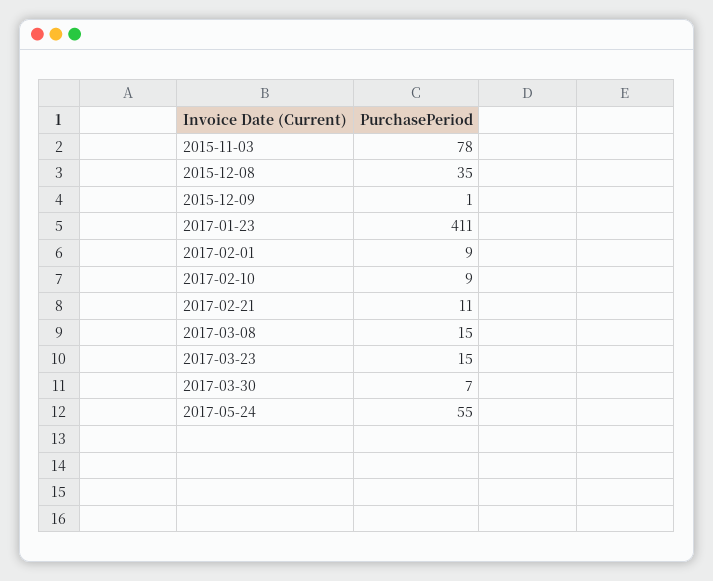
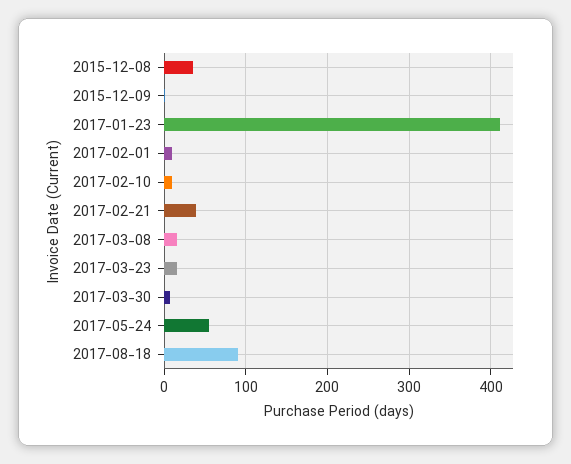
2015-11-03: 78 -> none
2017-02-21: 11 -> 40
2017-08-18: none -> 90

